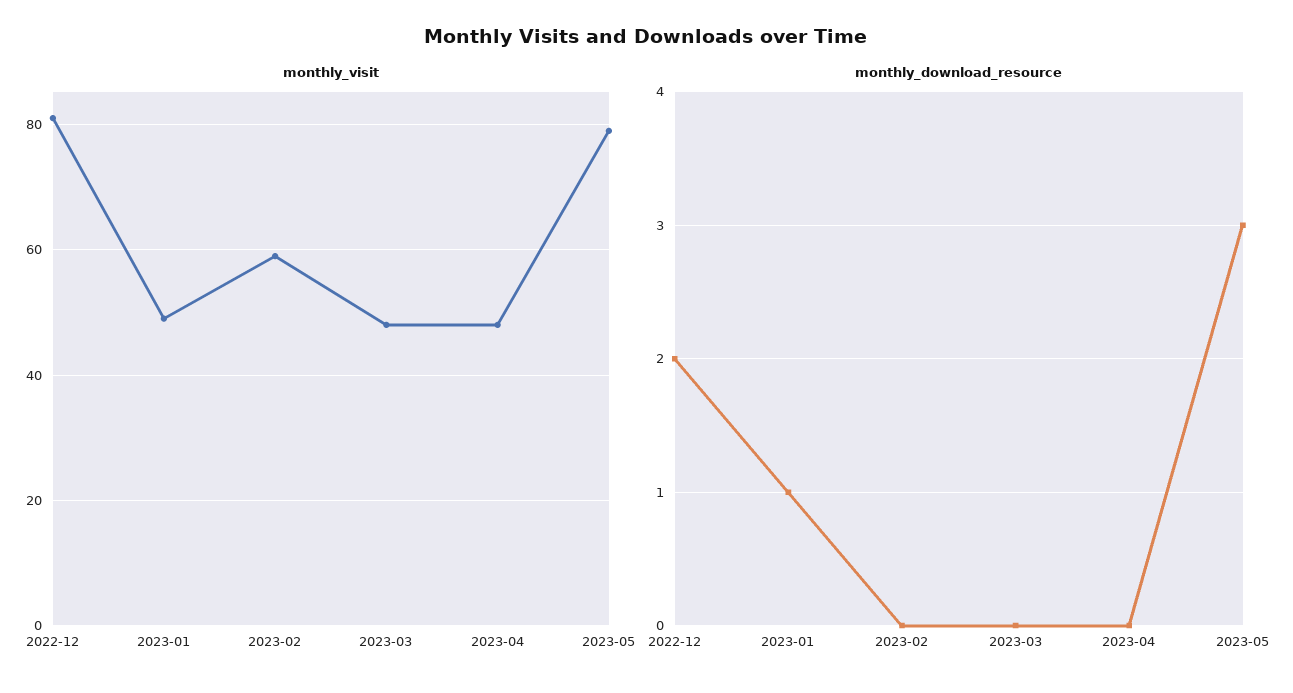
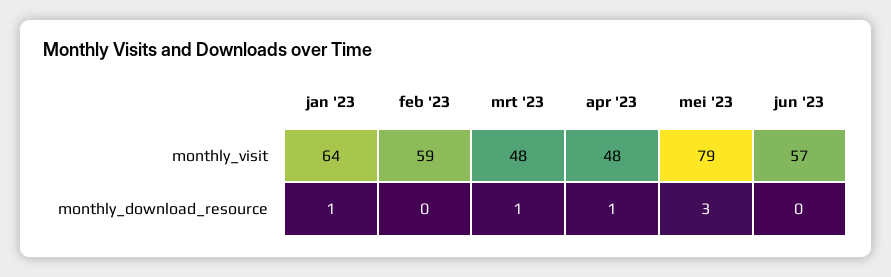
monthly_visit, 2022-12: 80 -> none
monthly_visit, 2023-01: 50 -> 64
monthly_download_resource, 2022-12: 2 -> none
monthly_download_resource, 2023-03: 0 -> 1
monthly_download_resource, 2023-04: 0 -> 1
monthly_visit, jun '23: none -> 57
monthly_download_resource, jun '23: none -> 0

